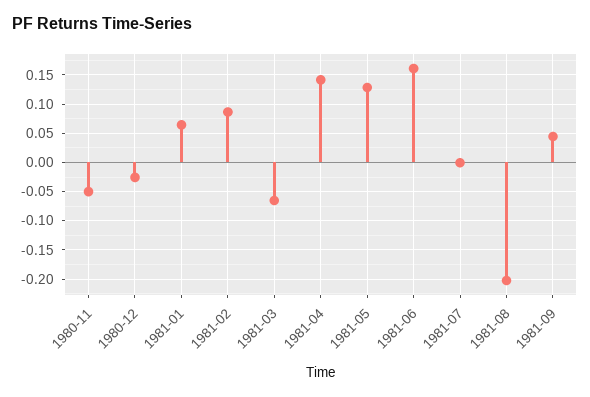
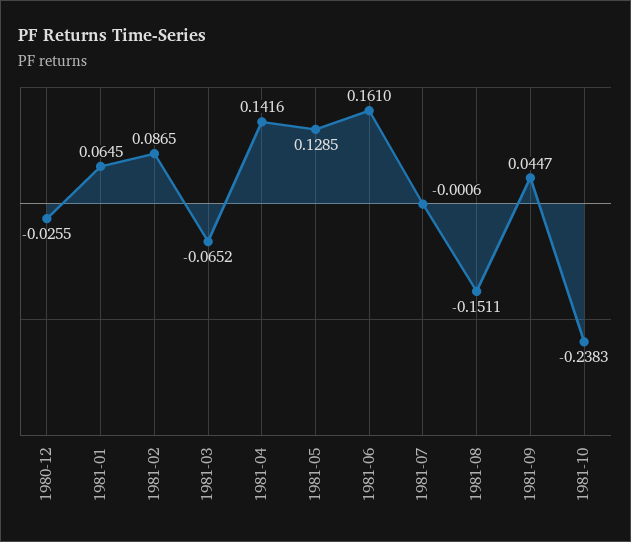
1980-11: -0.05 -> none
1981-08: -0.2 -> -0.1511
1981-10: none -> -0.2383

